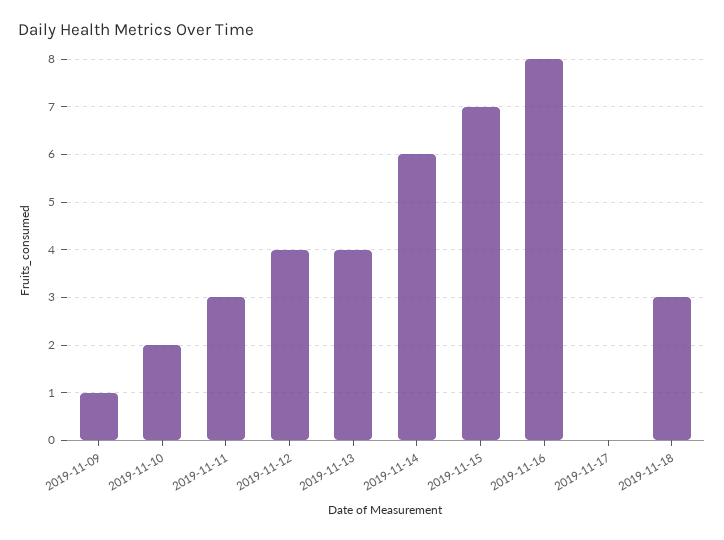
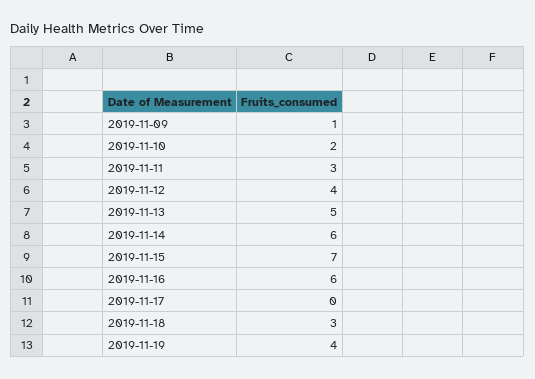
2019-11-13: 4 -> 5
2019-11-16: 8 -> 6
2019-11-19: none -> 4

